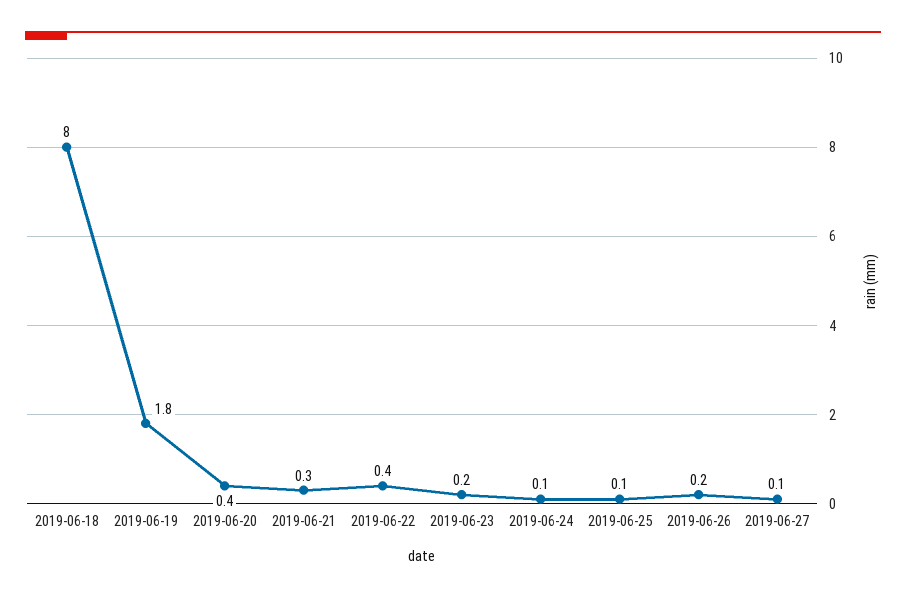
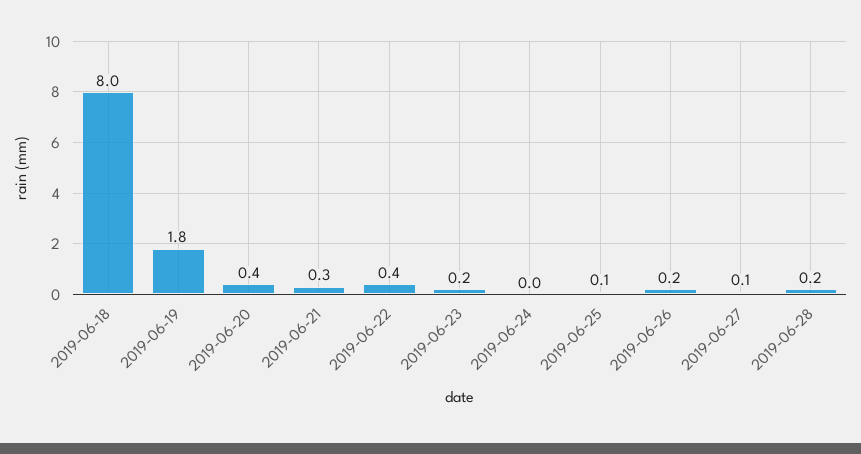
2019-06-24: 0.1 -> 0
2019-06-28: none -> 0.2

